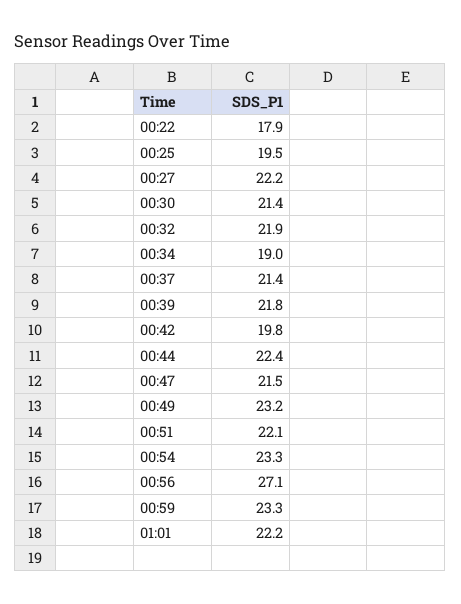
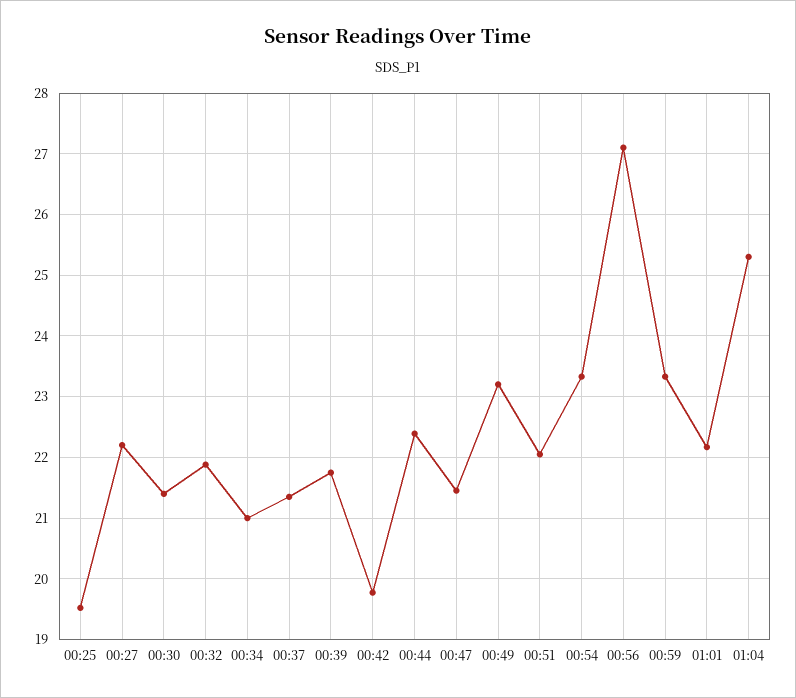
00:22: 17.9 -> none
00:34: 19 -> 21
01:04: none -> 25.3

